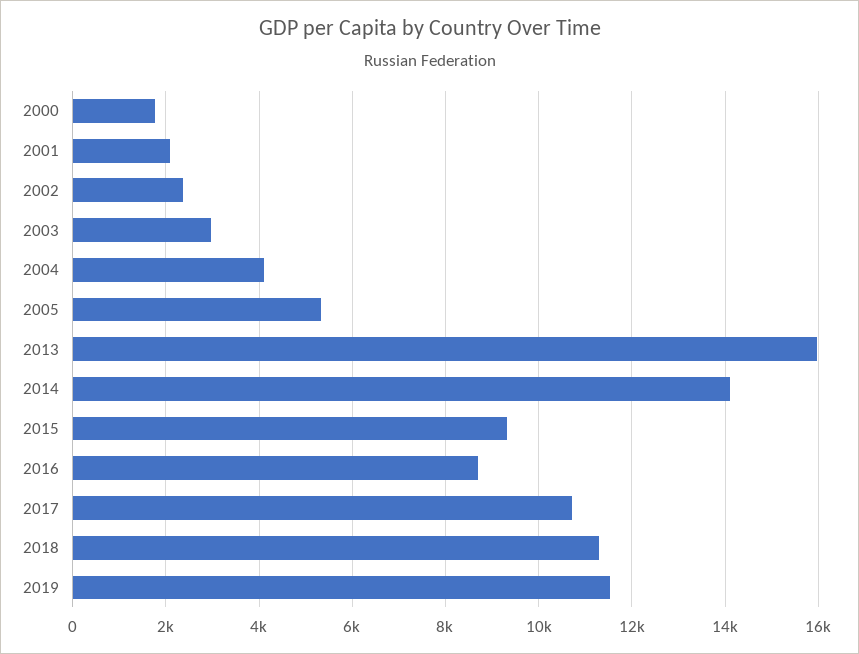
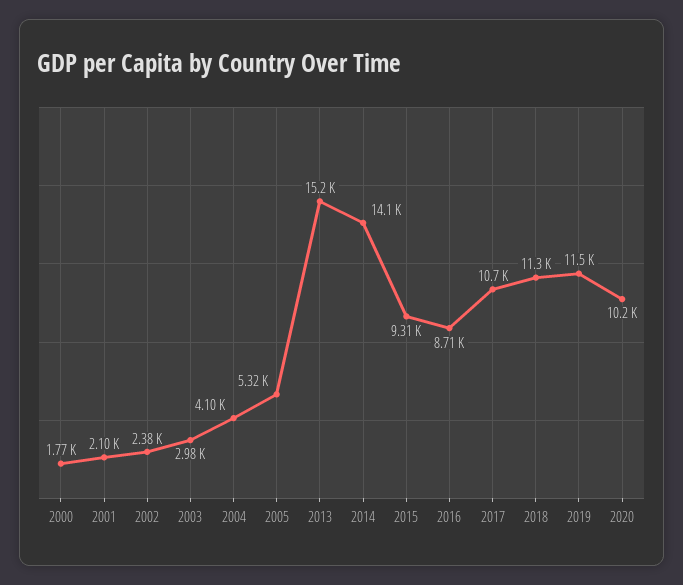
2013: 16000 -> 15200
2020: none -> 10200

